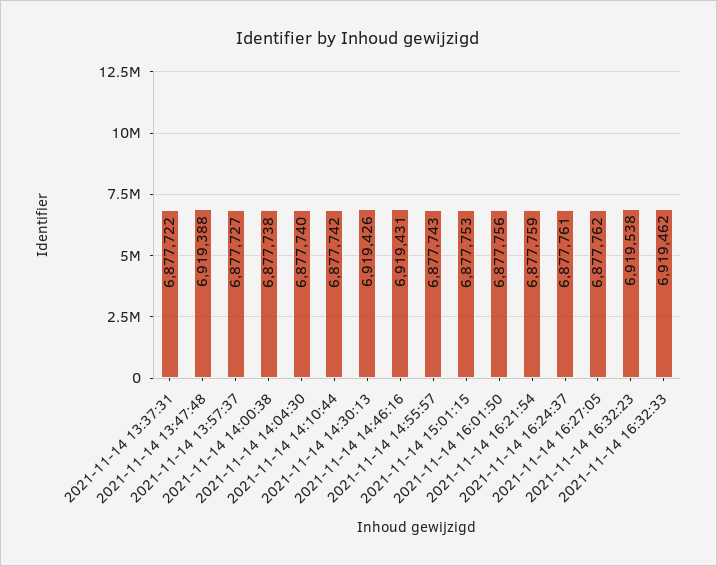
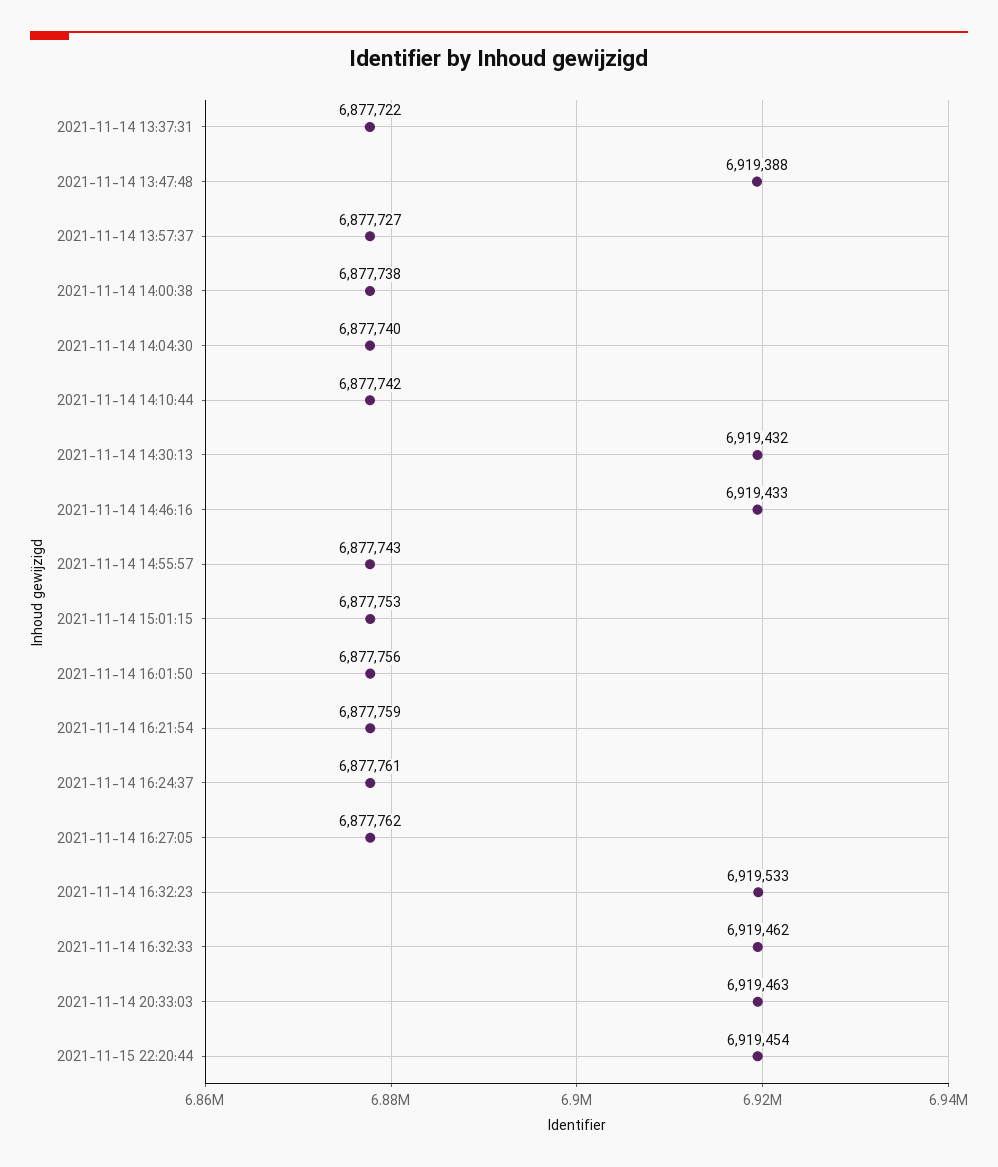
2021-11-14 14:30:13: 6919426 -> 6919432
2021-11-14 14:46:16: 6919431 -> 6919433
2021-11-14 16:32:23: 6919538 -> 6919533
2021-11-14 20:33:03: none -> 6919463
2021-11-15 22:20:44: none -> 6919454

